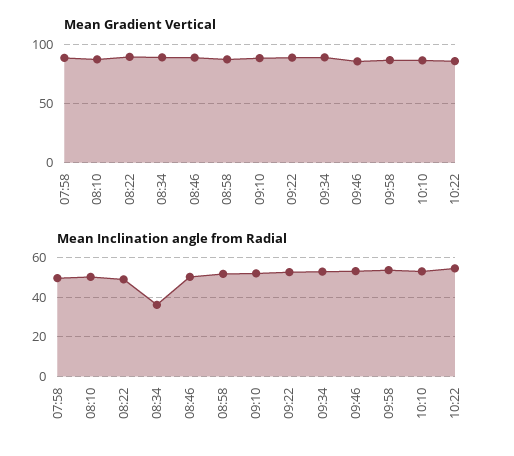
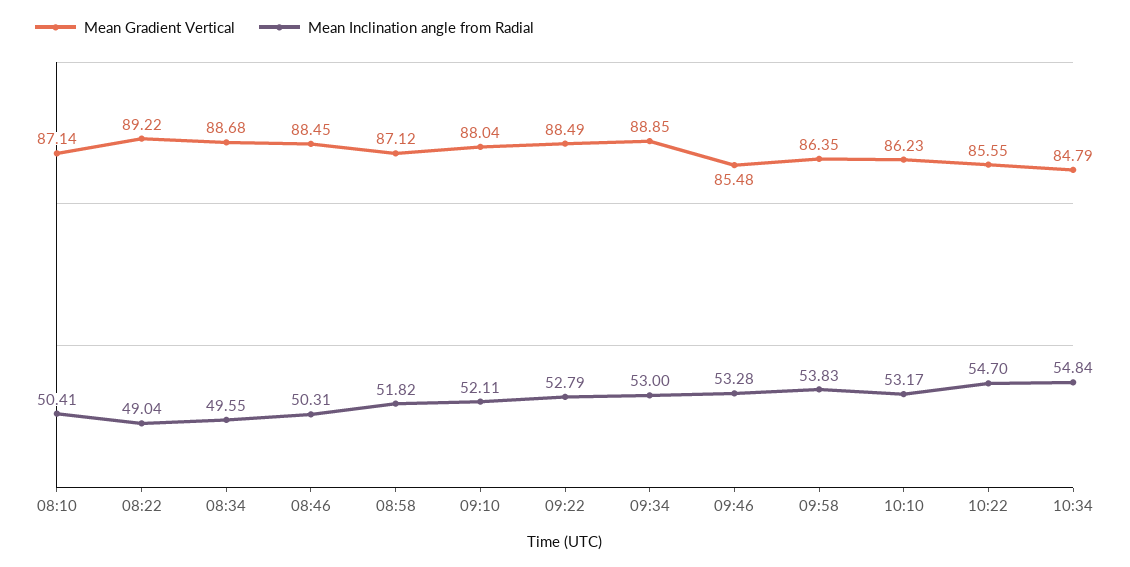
Mean Gradient Vertical, 07:58: 90 -> none
Mean Inclination angle from Radial, 07:58: 50 -> none
Mean Inclination angle from Radial, 08:34: 35 -> 49.55
Mean Gradient Vertical, 10:34: none -> 84.79
Mean Inclination angle from Radial, 10:34: none -> 54.84

